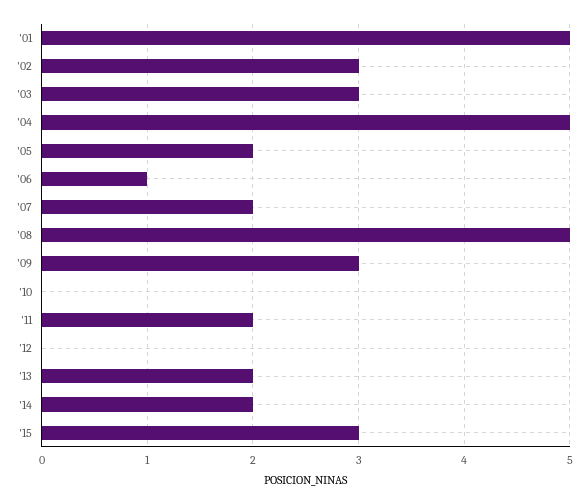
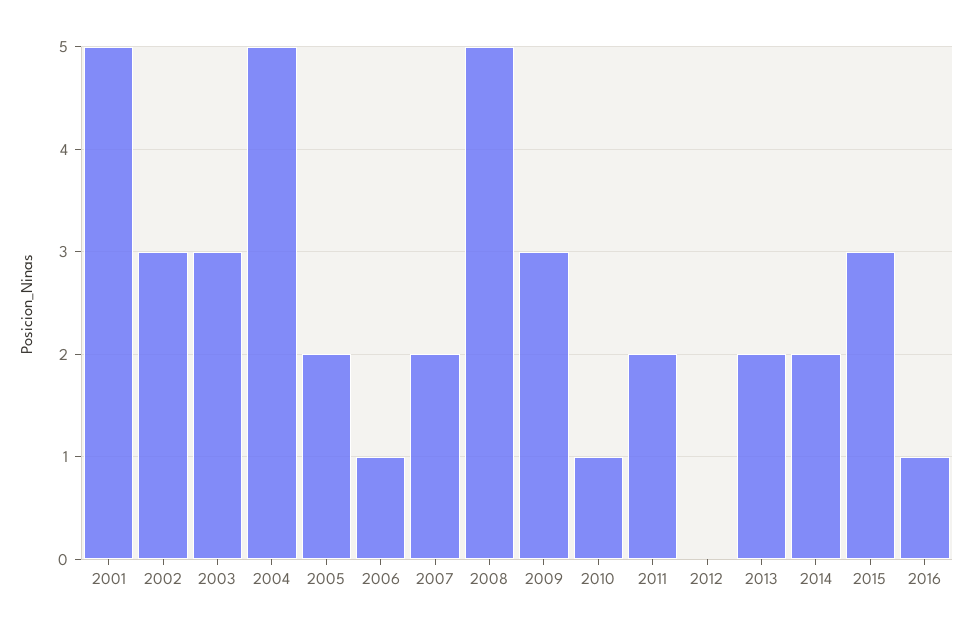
'10: 0 -> 1
2016: none -> 1

